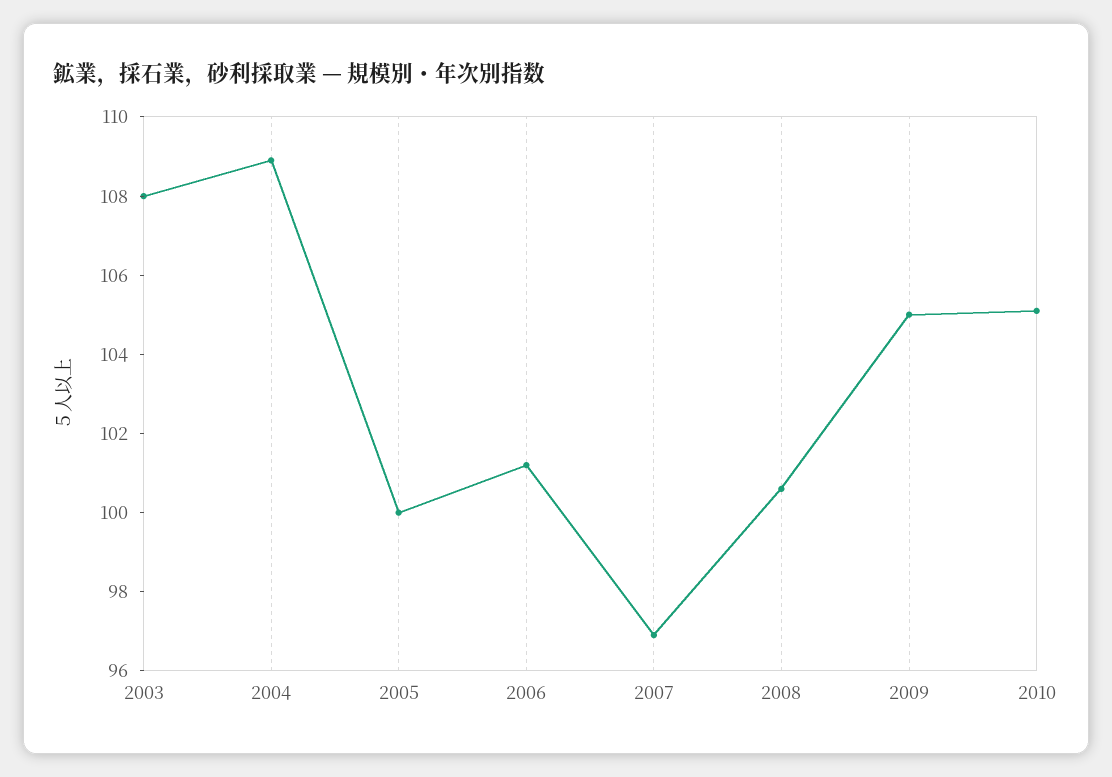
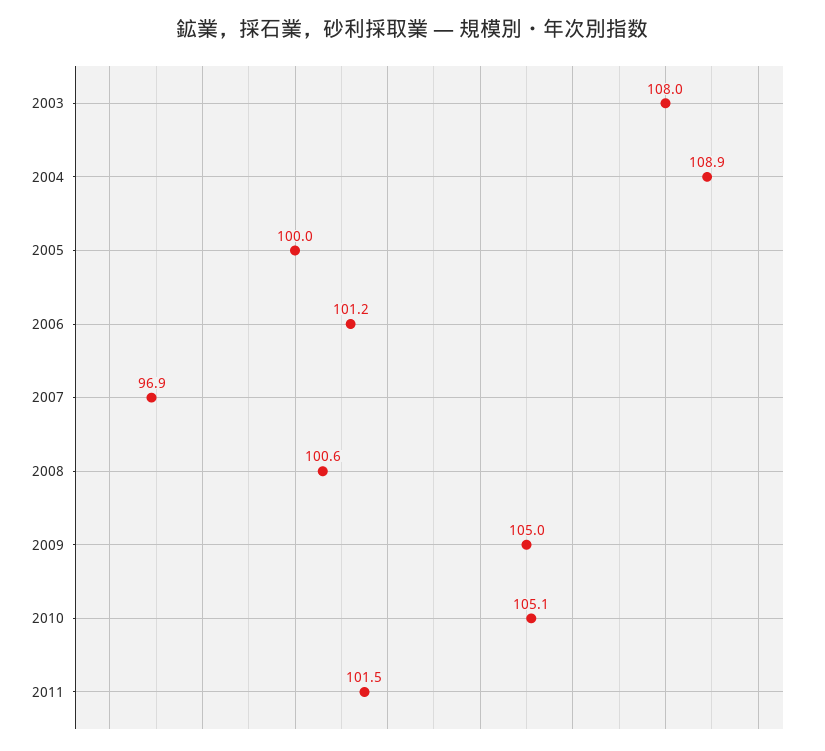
2011: none -> 101.5

